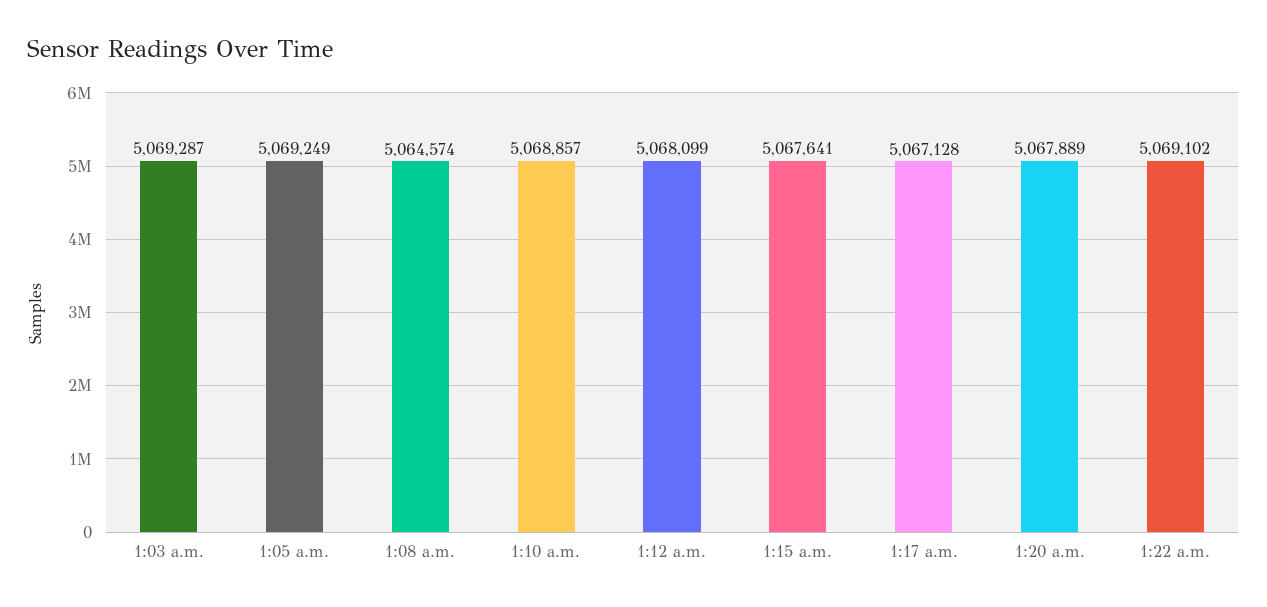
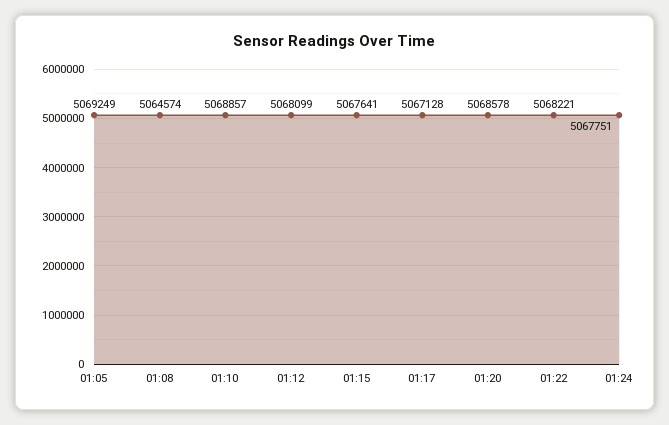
1:03 a.m.: 5069287 -> none
1:20 a.m.: 5067889 -> 5068578
1:22 a.m.: 5069102 -> 5068221
01:24: none -> 5067751

